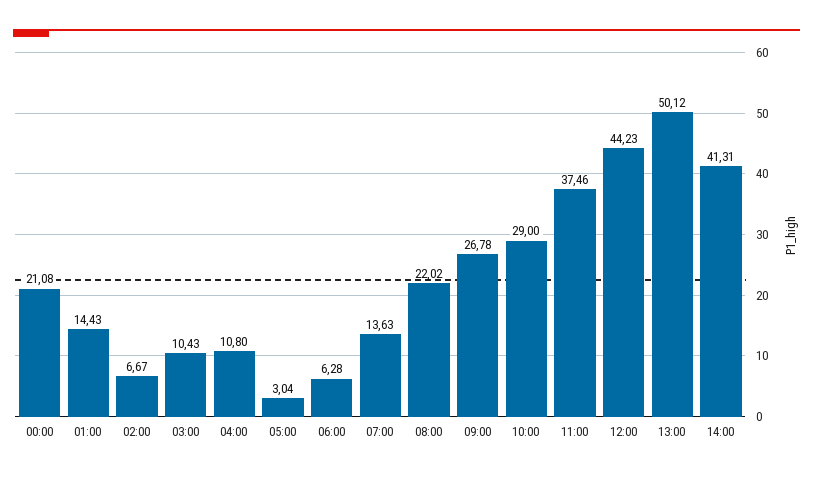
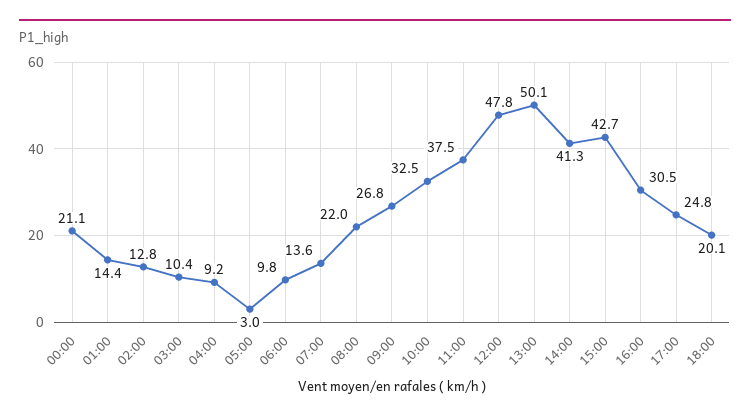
02:00: 6.67 -> 12.8
04:00: 10.8 -> 9.2
06:00: 6.28 -> 9.8
10:00: 29 -> 32.5
12:00: 44.23 -> 47.8
15:00: none -> 42.7
16:00: none -> 30.5
17:00: none -> 24.8
18:00: none -> 20.1

